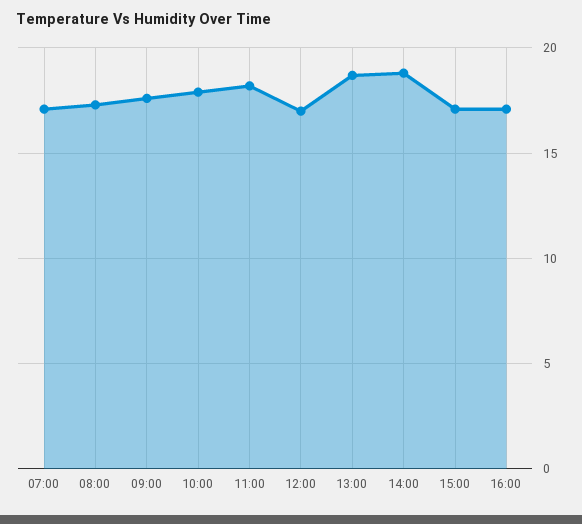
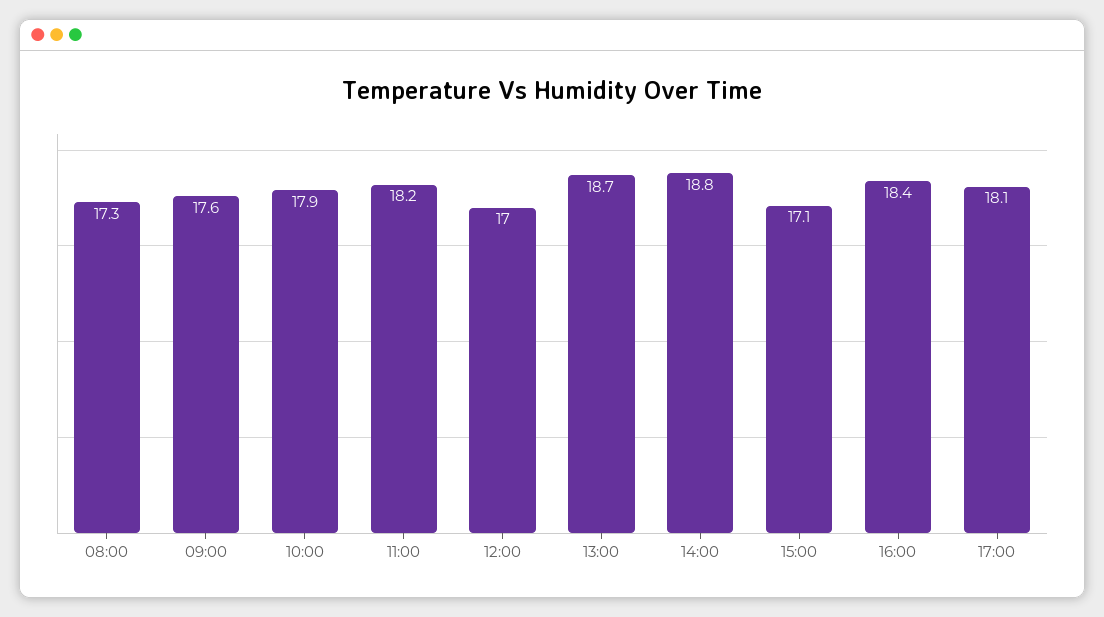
07:00: 17 -> none
16:00: 17 -> 18.4
17:00: none -> 18.1

